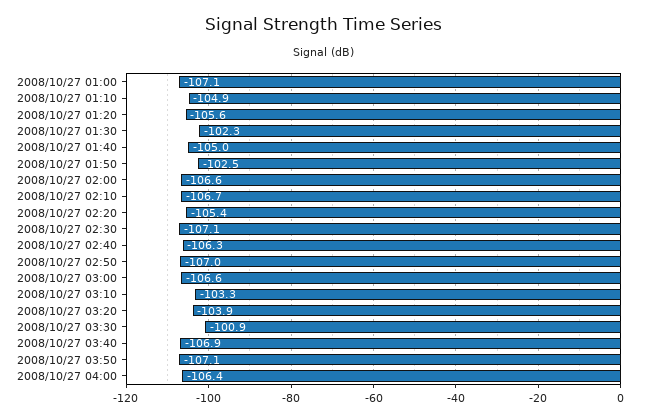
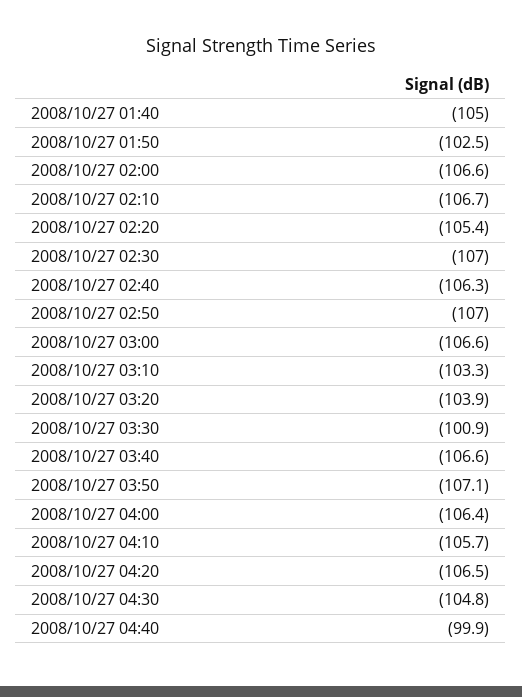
2008/10/27 01:00: -107.1 -> none
2008/10/27 01:10: -104.9 -> none
2008/10/27 01:20: -105.6 -> none
2008/10/27 01:30: -102.3 -> none
2008/10/27 02:30: -107.1 -> -107
2008/10/27 03:40: -106.9 -> -106.6
2008/10/27 04:10: none -> -105.7
2008/10/27 04:20: none -> -106.5
2008/10/27 04:30: none -> -104.8
2008/10/27 04:40: none -> -99.9

